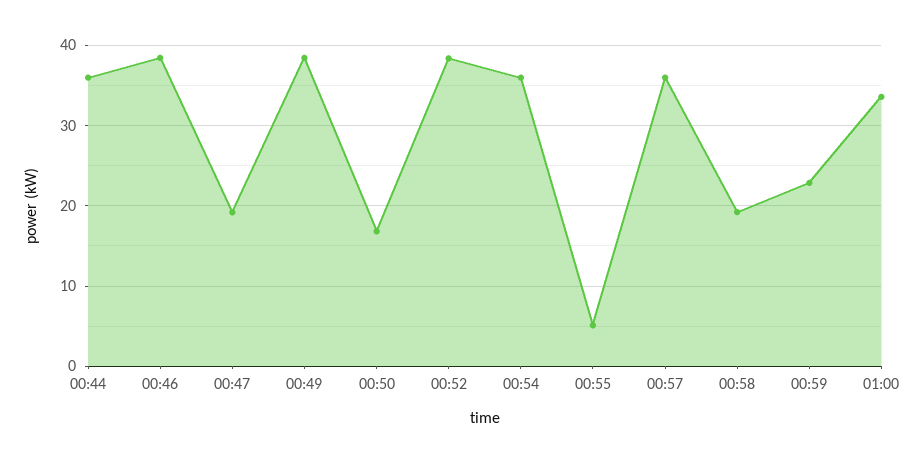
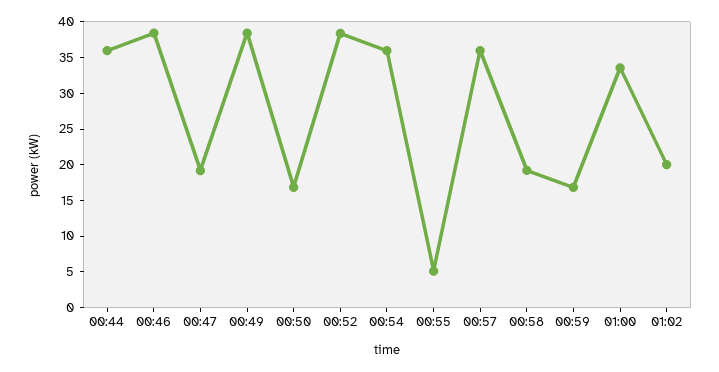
00:59: 23 -> 17.5
01:02: none -> 20

